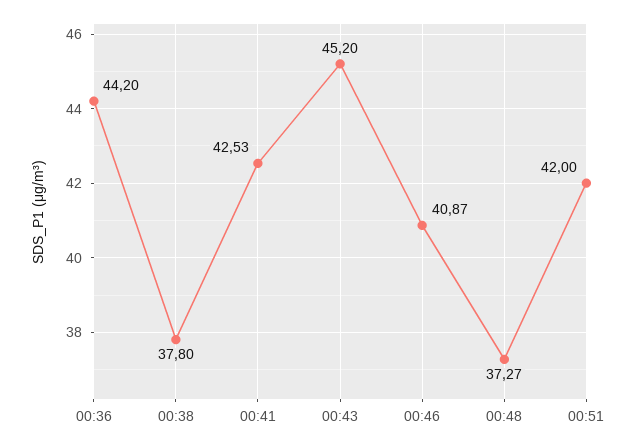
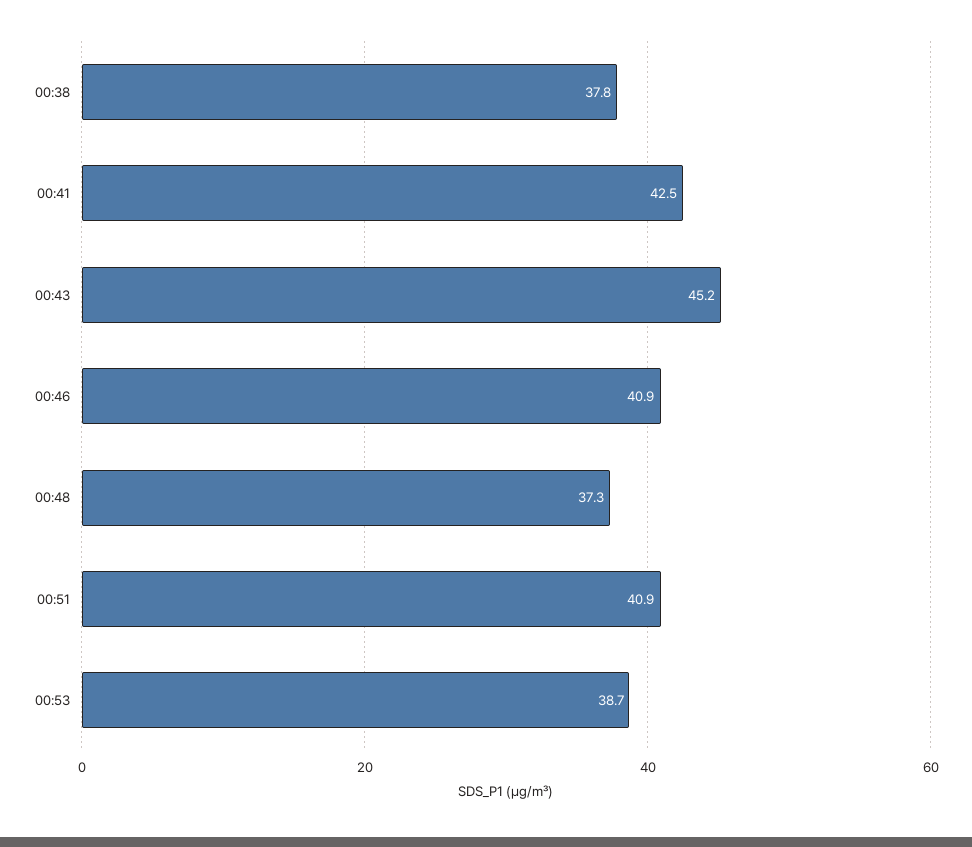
00:36: 44.2 -> none
00:51: 42 -> 40.9
00:53: none -> 38.7

